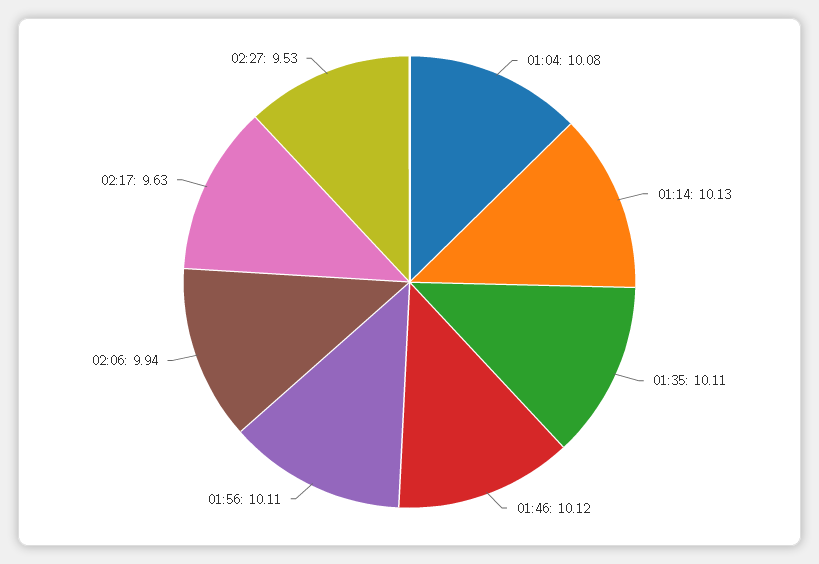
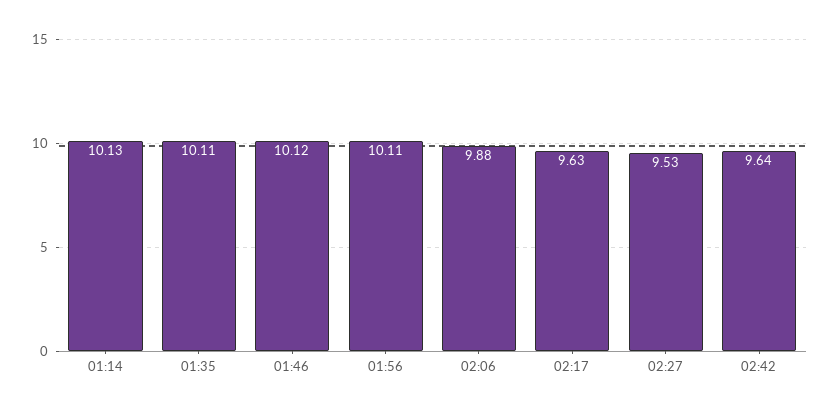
01:04: 10.08 -> none
02:06: 9.94 -> 9.88
02:42: none -> 9.64

